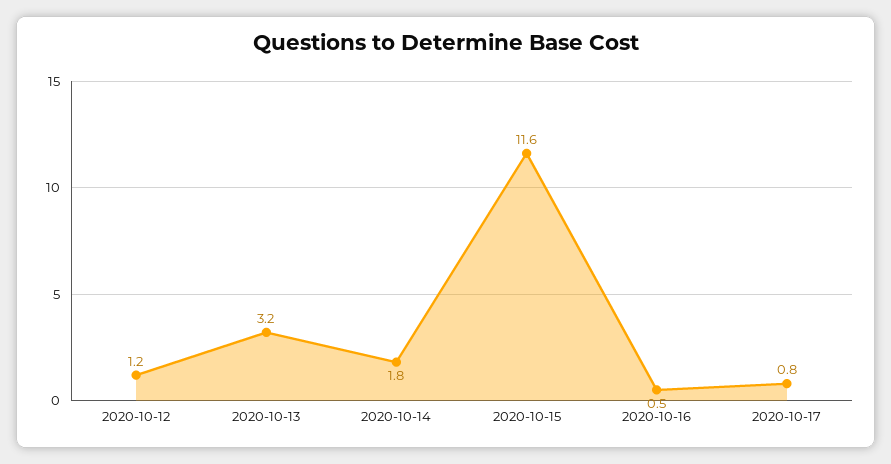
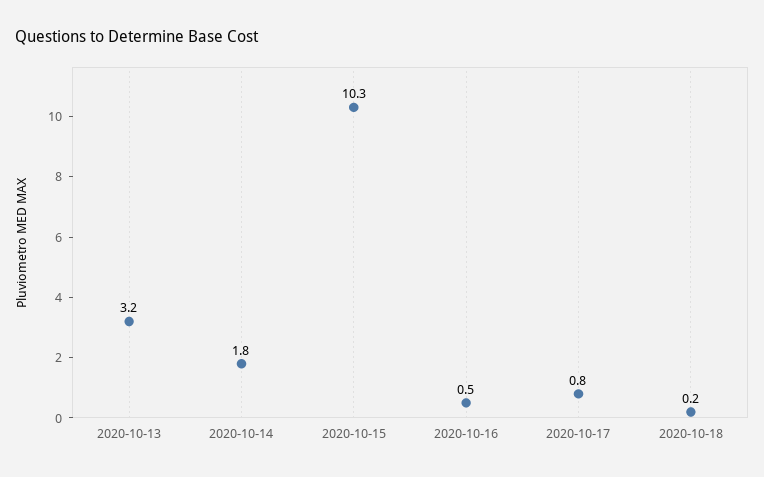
2020-10-12: 1.2 -> none
2020-10-15: 11.6 -> 10.3
2020-10-18: none -> 0.2

